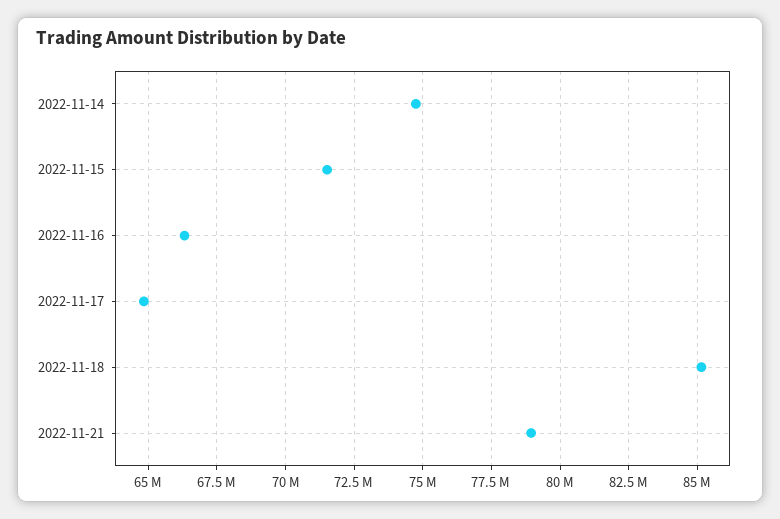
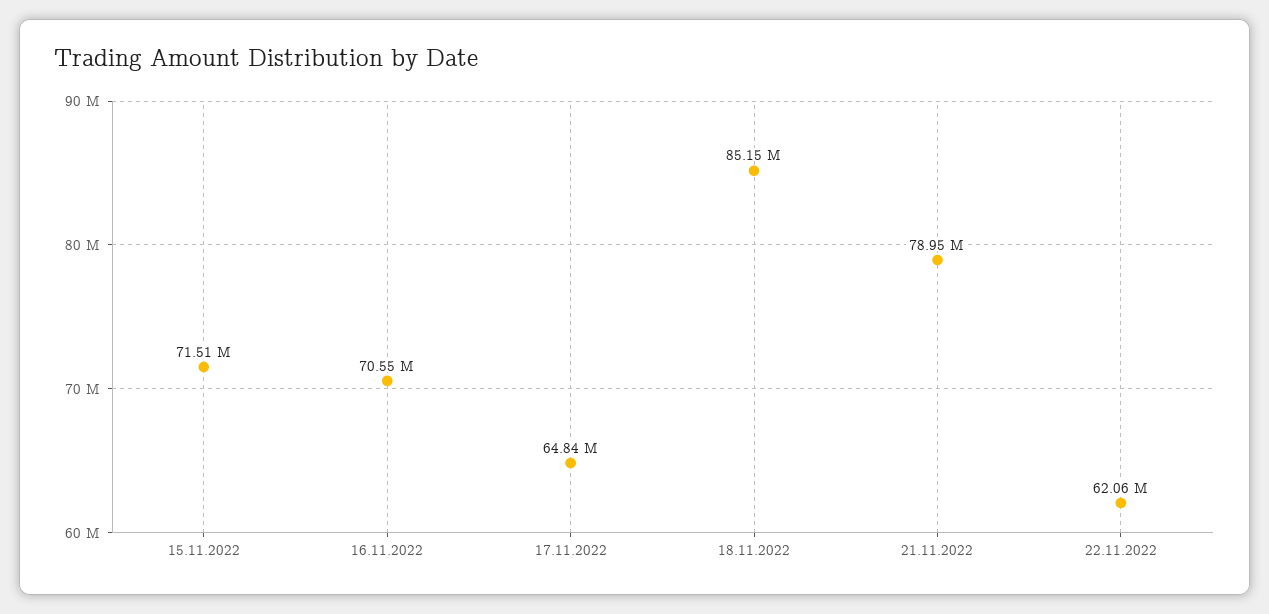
2022-11-14: 74750000 -> none
2022-11-16: 66250000 -> 70550000
22.11.2022: none -> 62060000

